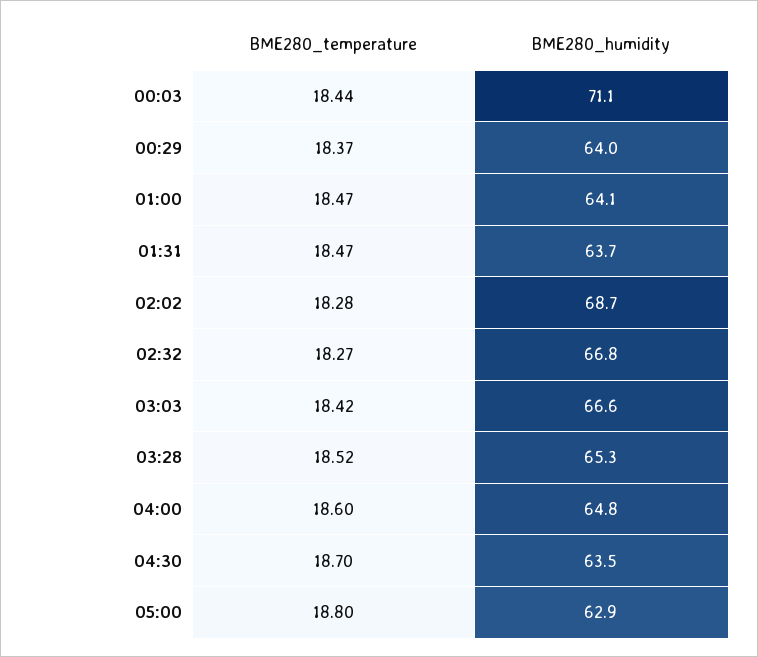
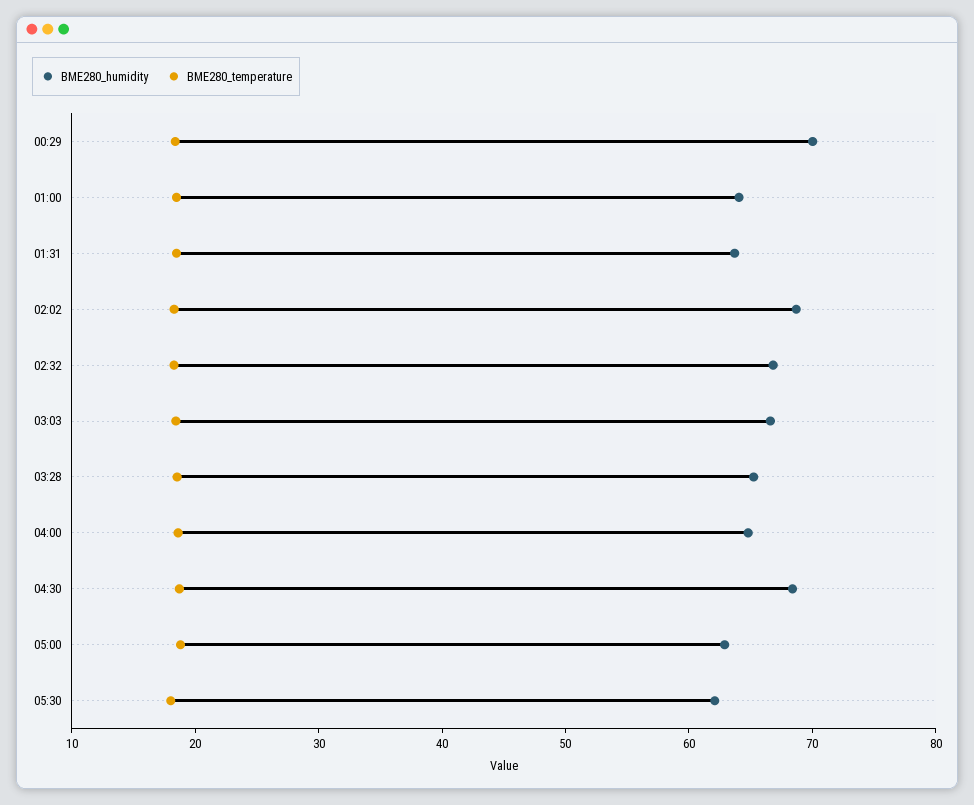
BME280_temperature, 00:03: 18.44 -> none
BME280_humidity, 00:03: 71.1 -> none
BME280_humidity, 00:29: 64 -> 70
BME280_humidity, 04:30: 63.5 -> 68
BME280_humidity, 05:30: none -> 62
BME280_temperature, 05:30: none -> 18

